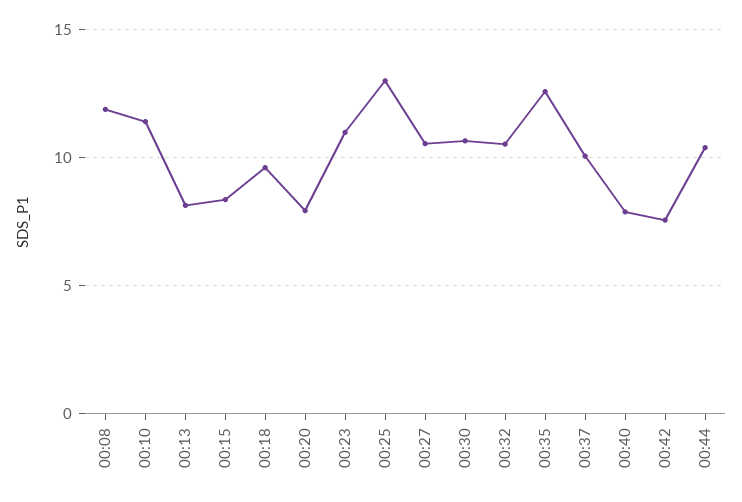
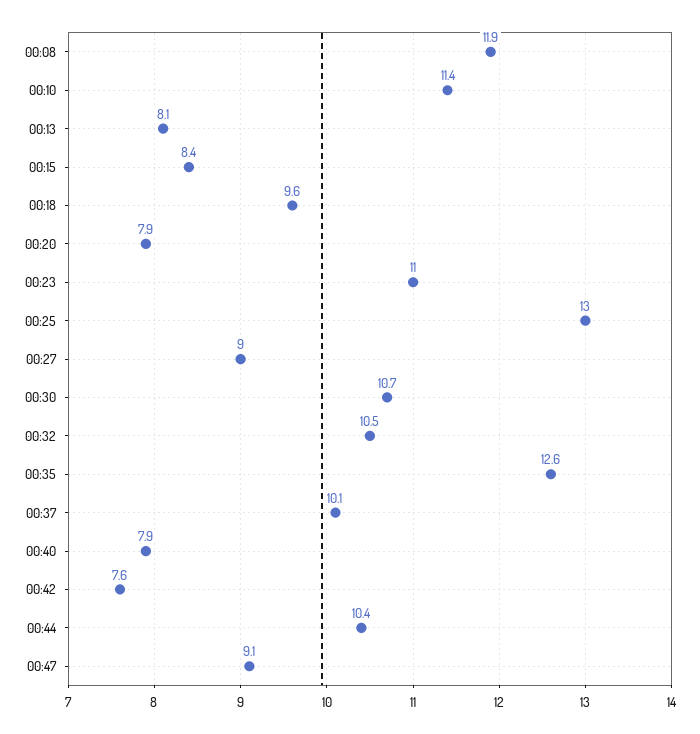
00:27: 10.5 -> 9
00:47: none -> 9.1

